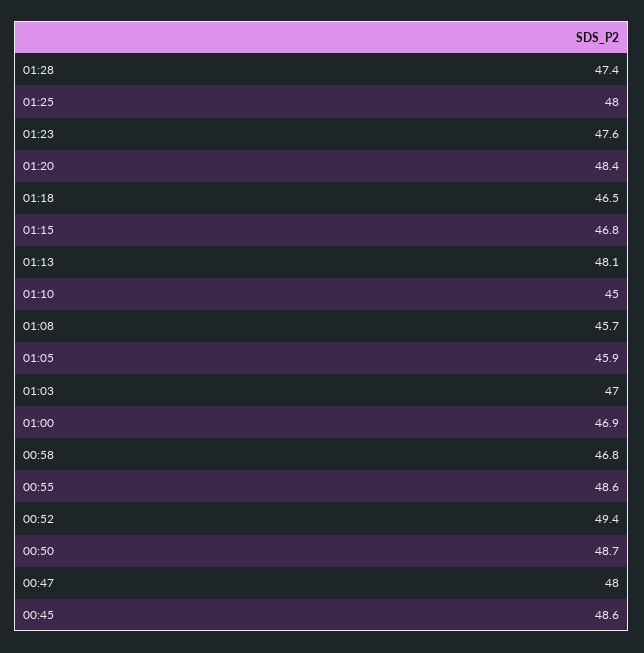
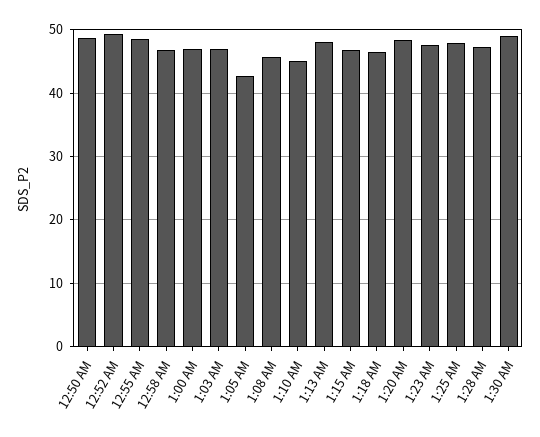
01:05: 45.9 -> 43
00:47: 48 -> none
00:45: 48.6 -> none
1:30 AM: none -> 49

